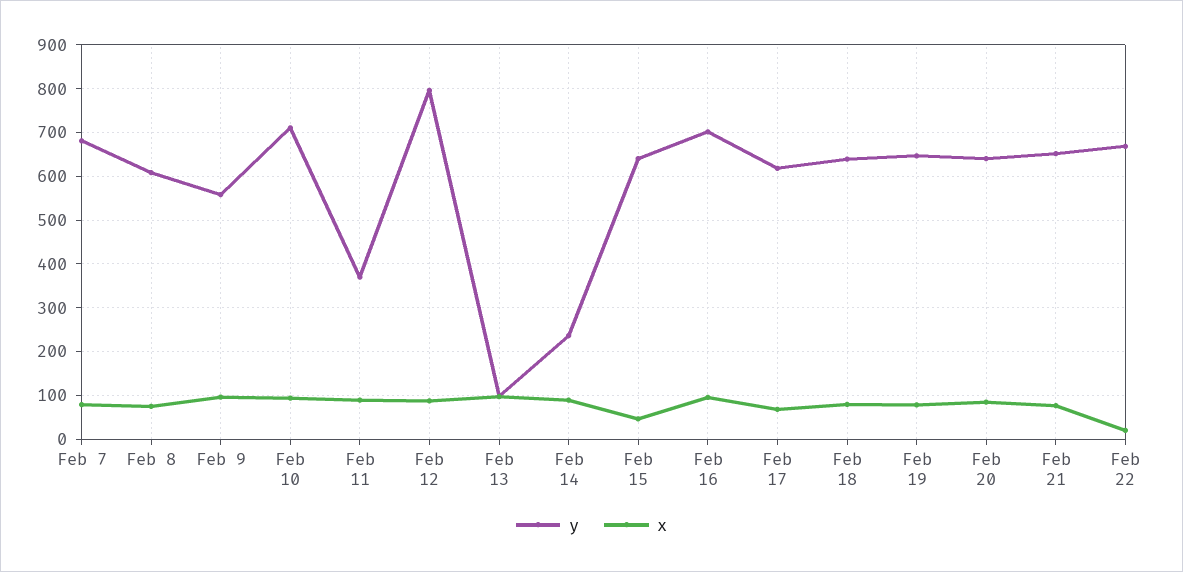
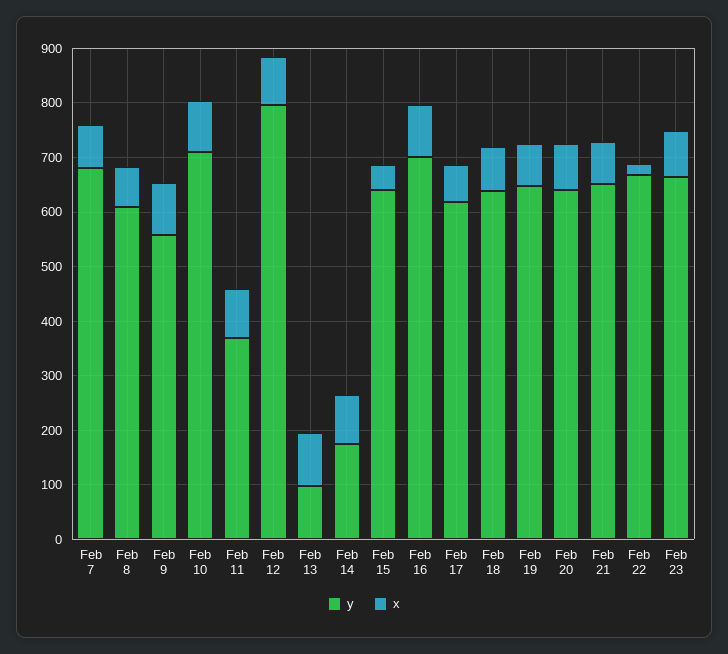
y, Feb 14: 240 -> 180
y, Feb 23: none -> 660
x, Feb 23: none -> 80

